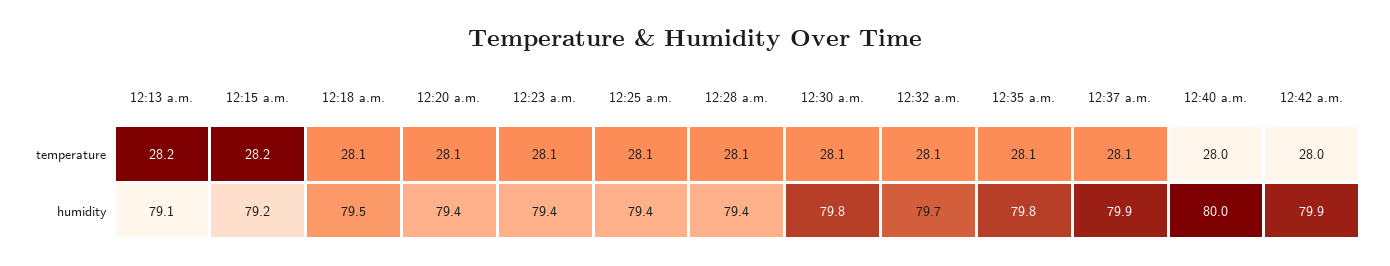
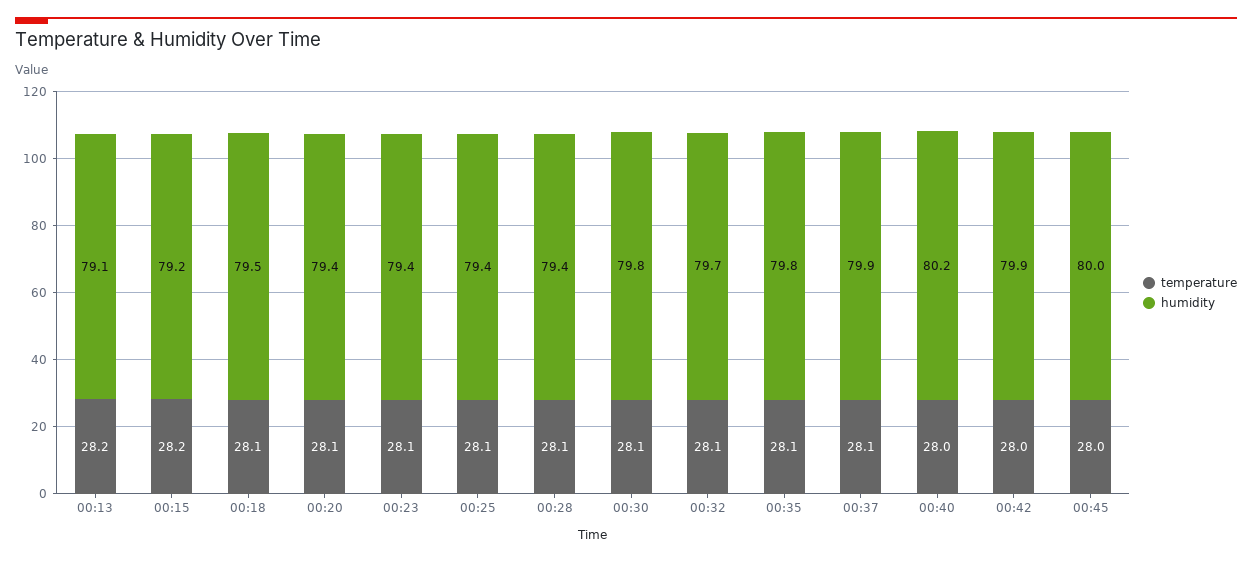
humidity, 12:40 a.m.: 80 -> 80.2
temperature, 00:45: none -> 28
humidity, 00:45: none -> 80

